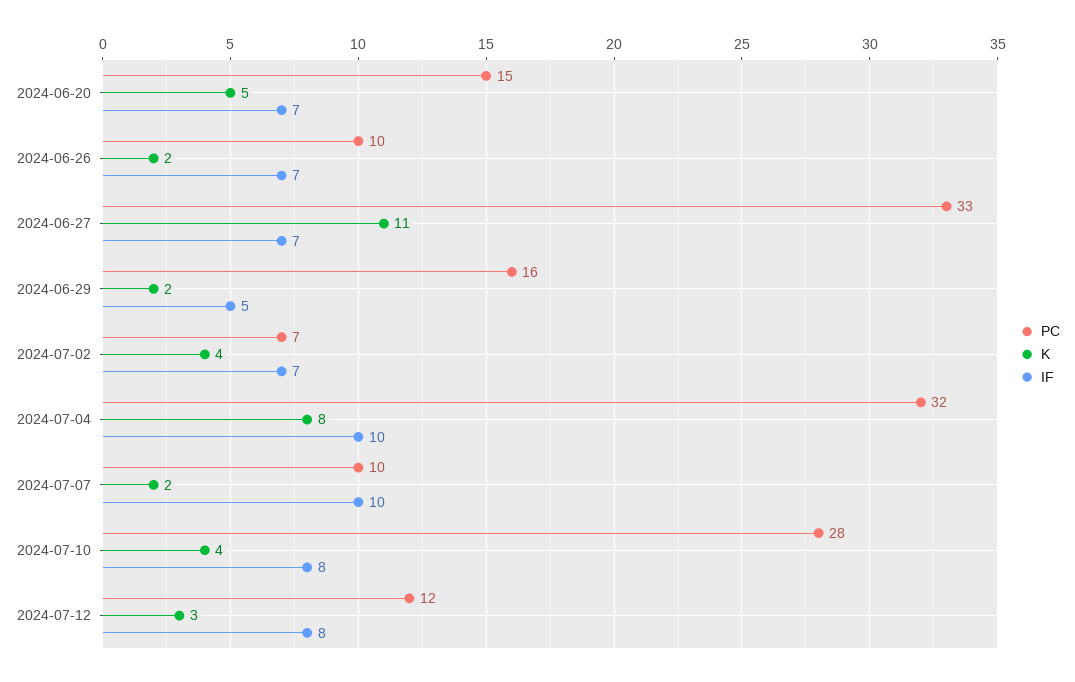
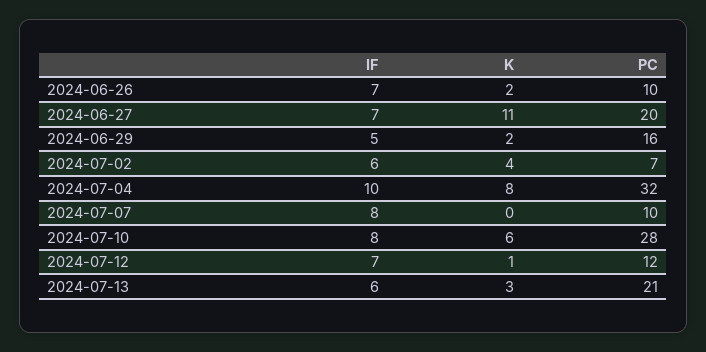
PC, 2024-06-20: 15 -> none
K, 2024-06-20: 5 -> none
IF, 2024-06-20: 7 -> none
PC, 2024-06-27: 33 -> 20
IF, 2024-07-02: 7 -> 6
K, 2024-07-07: 2 -> 0
IF, 2024-07-07: 10 -> 8
K, 2024-07-10: 4 -> 6
K, 2024-07-12: 3 -> 1
IF, 2024-07-12: 8 -> 7
IF, 2024-07-13: none -> 6
K, 2024-07-13: none -> 3
PC, 2024-07-13: none -> 21

